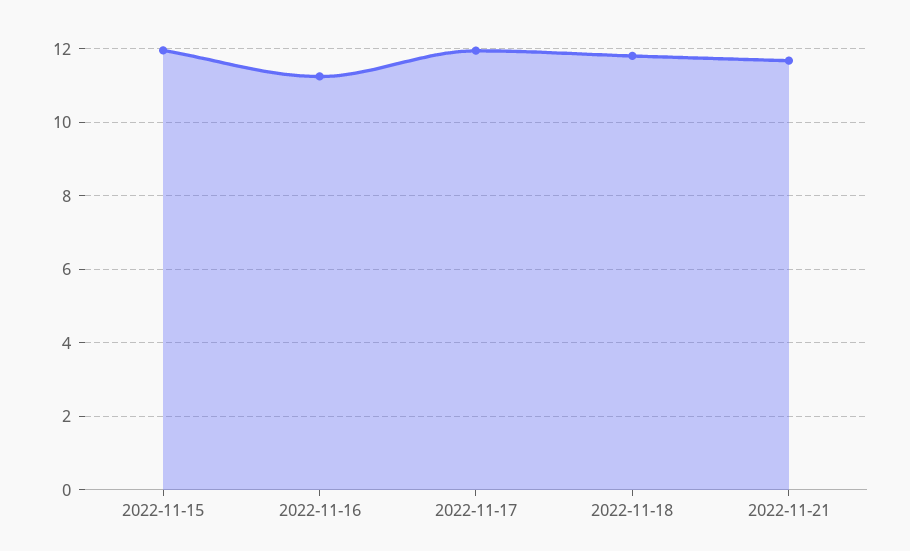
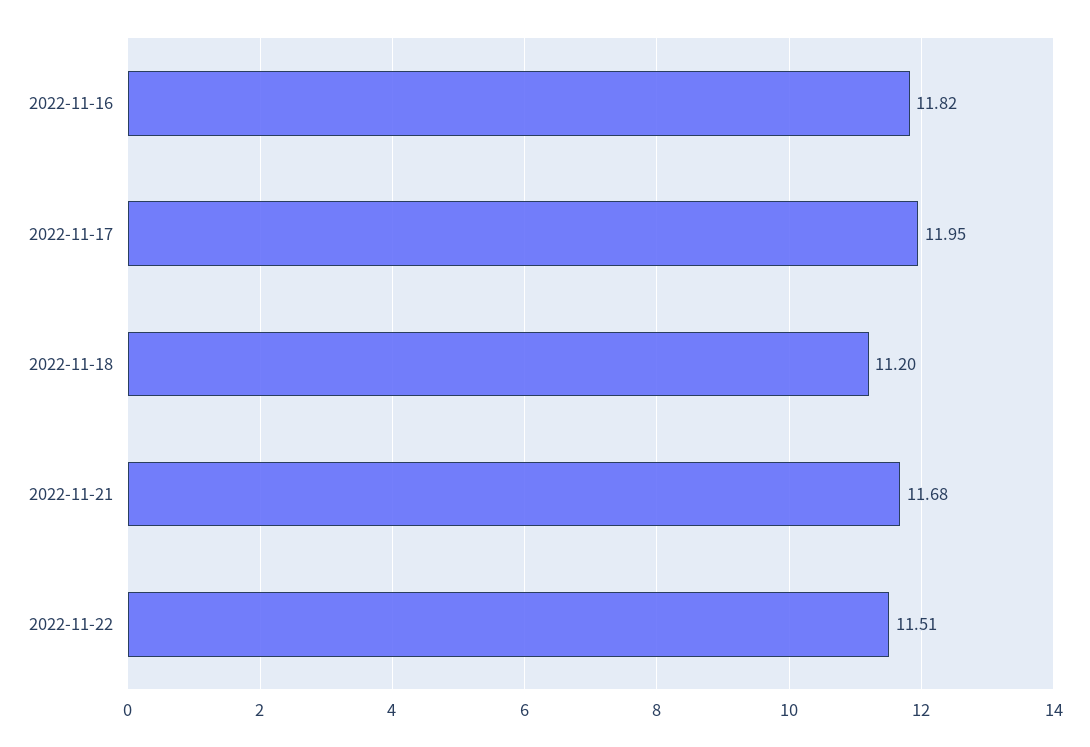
2022-11-15: 12 -> none
2022-11-16: 11.2 -> 11.82
2022-11-18: 11.8 -> 11.2
2022-11-22: none -> 11.51

